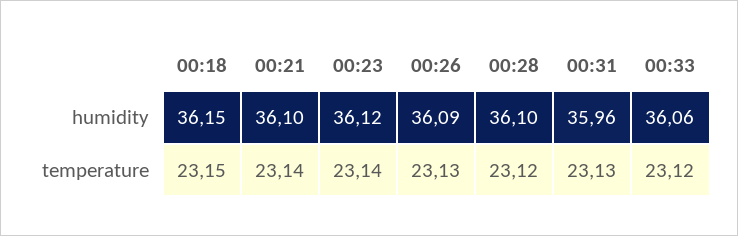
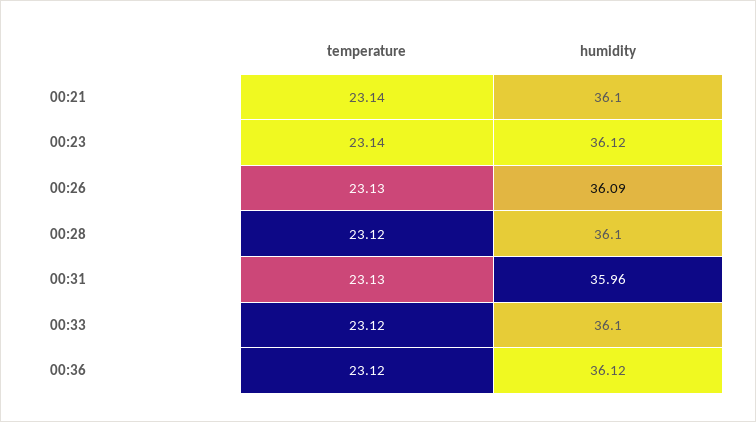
00:18, humidity: 36.15 -> none
00:33, humidity: 36.06 -> 36.1
00:18, temperature: 23.15 -> none
00:36, temperature: none -> 23.12
00:36, humidity: none -> 36.12

